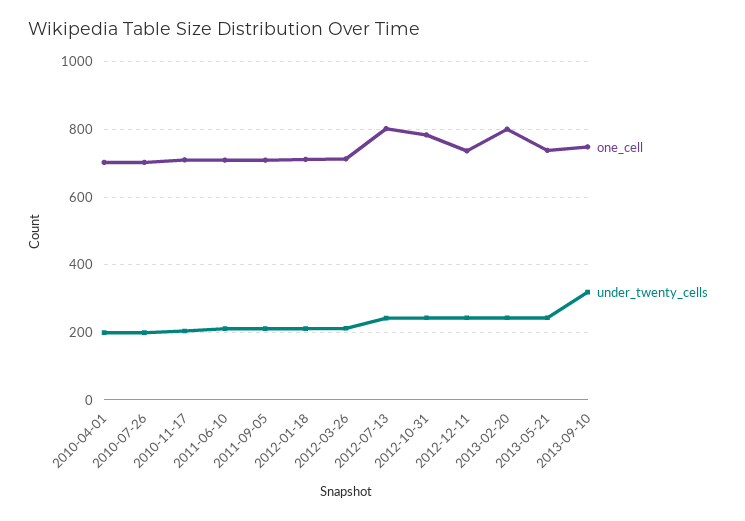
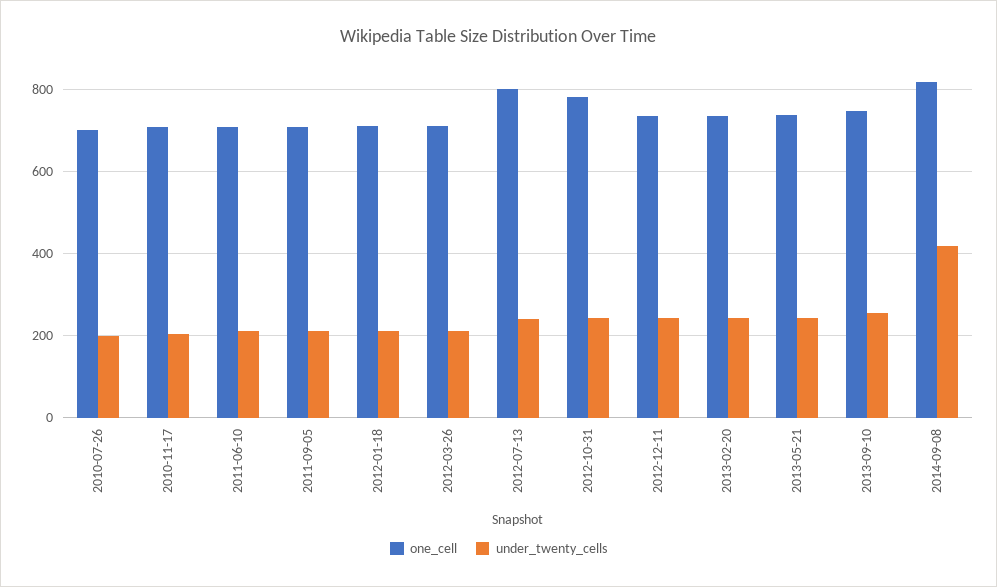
one_cell, 2010-04-01: 700 -> none
under_twenty_cells, 2010-04-01: 200 -> none
one_cell, 2013-02-20: 800 -> 740
under_twenty_cells, 2013-09-10: 320 -> 260
one_cell, 2014-09-08: none -> 820
under_twenty_cells, 2014-09-08: none -> 420

